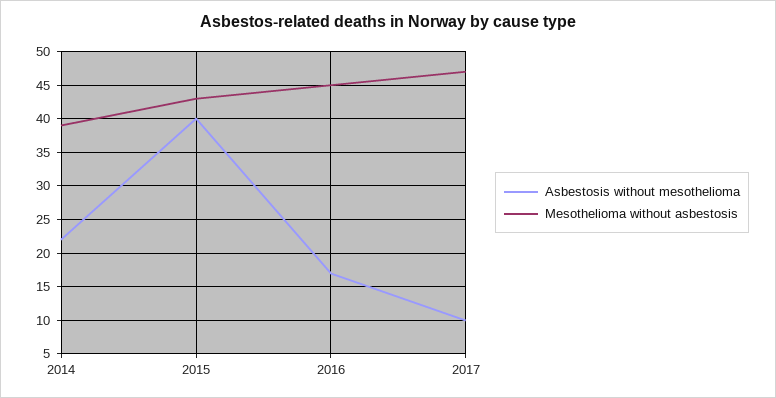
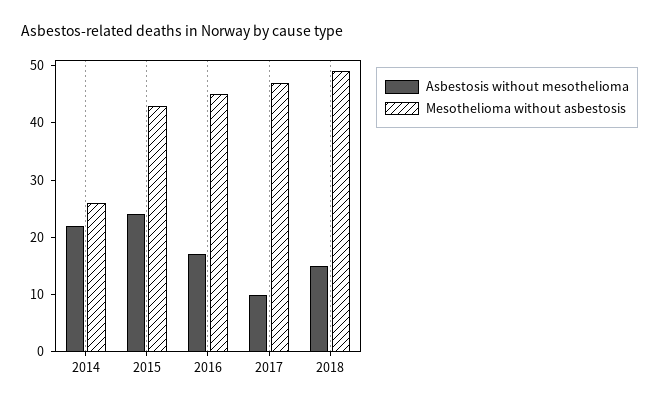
Mesothelioma without asbestosis, 2014: 39 -> 25
Asbestosis without mesothelioma, 2015: 40 -> 25
Asbestosis without mesothelioma, 2018: none -> 15
Mesothelioma without asbestosis, 2018: none -> 50

